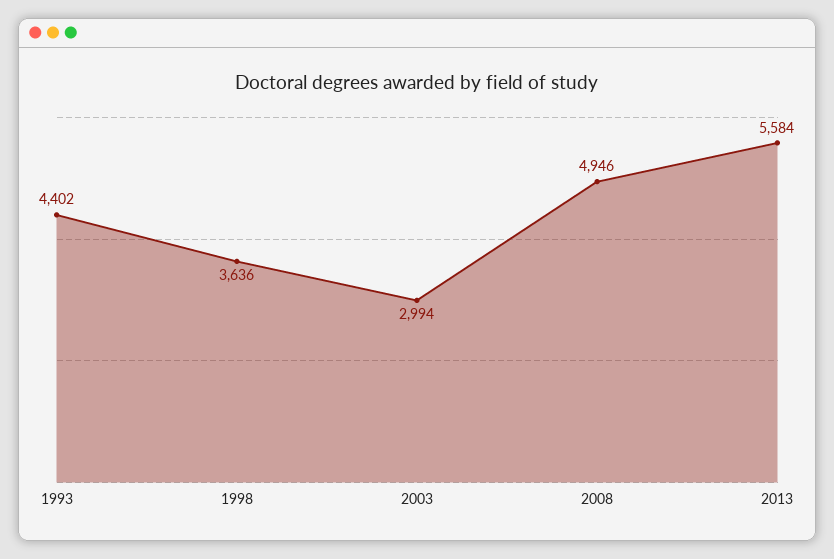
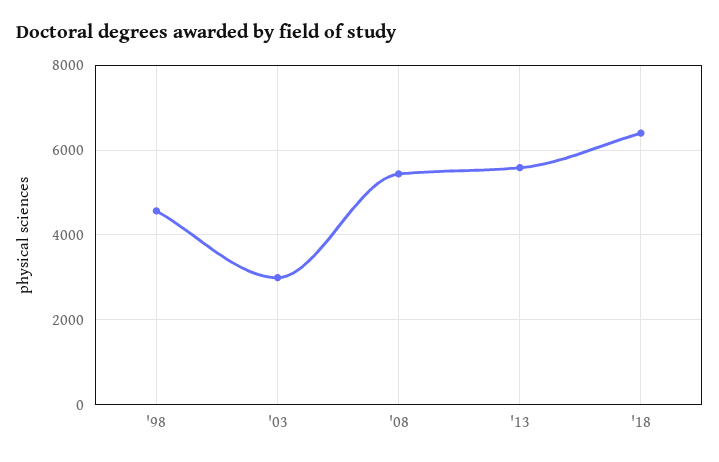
1993: 4402 -> none
1998: 3636 -> 4600
2008: 4946 -> 5400
'18: none -> 6400

